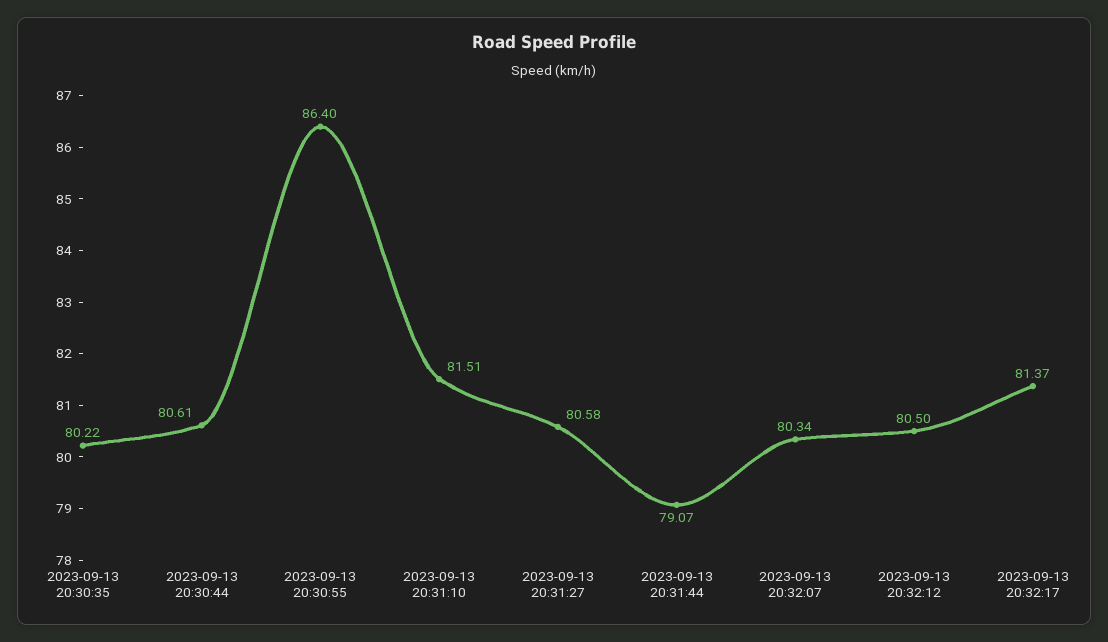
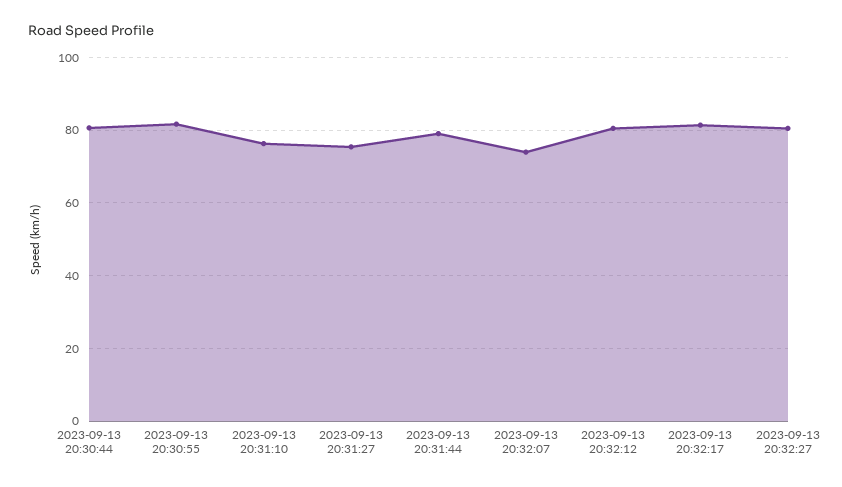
2023-09-13 20:30:35: 80.22 -> none
2023-09-13 20:30:55: 86.4 -> 82
2023-09-13 20:31:10: 81.51 -> 76
2023-09-13 20:31:27: 80.58 -> 76
2023-09-13 20:32:07: 80.34 -> 74
2023-09-13 20:32:27: none -> 80

